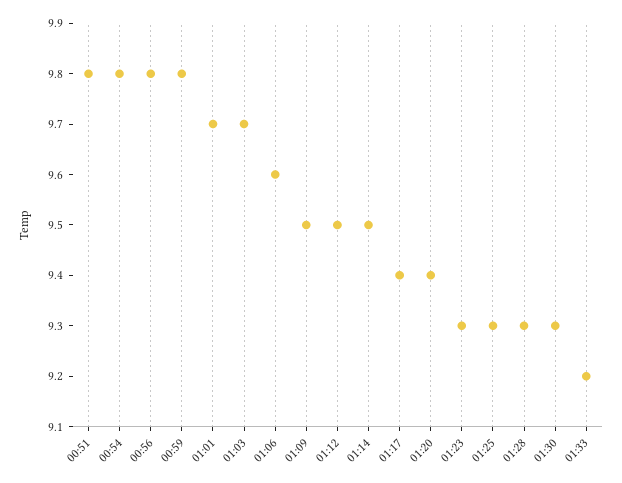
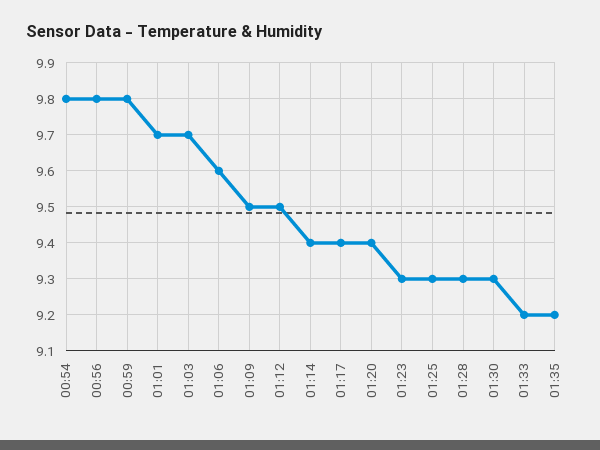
00:51: 9.8 -> none
01:14: 9.5 -> 9.4
01:35: none -> 9.2

